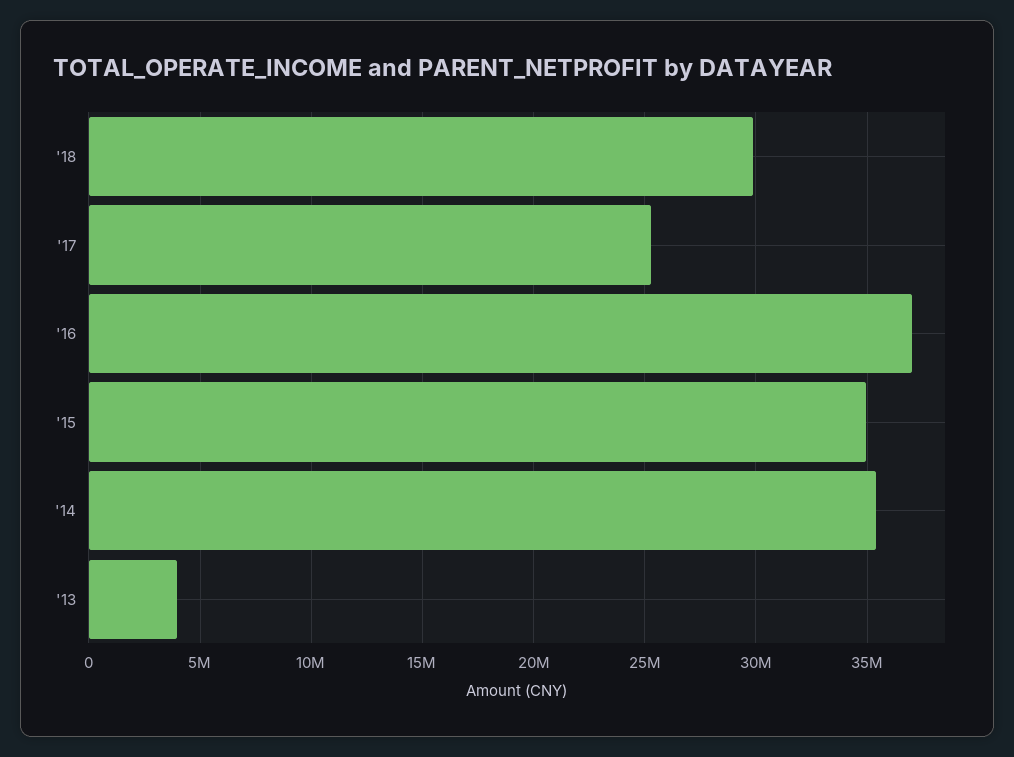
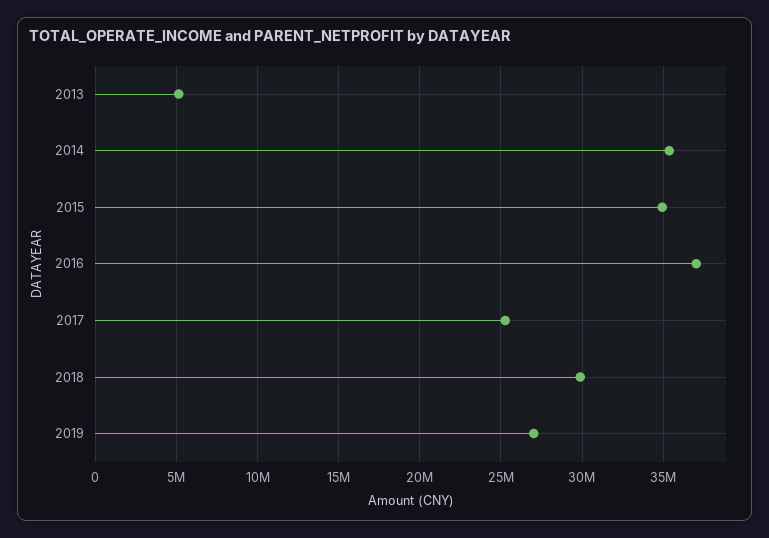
'13: 4000000 -> 5000000
2019: none -> 27000000

